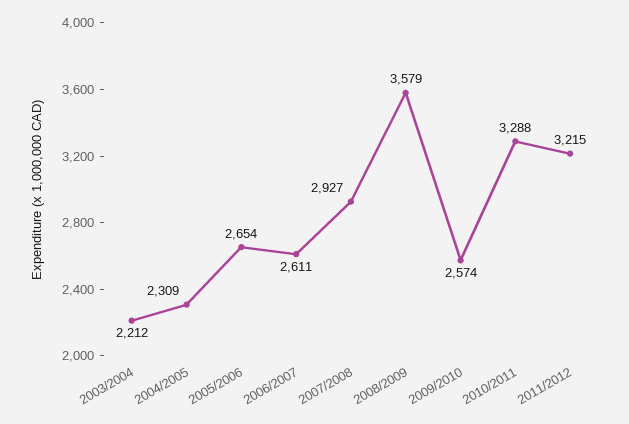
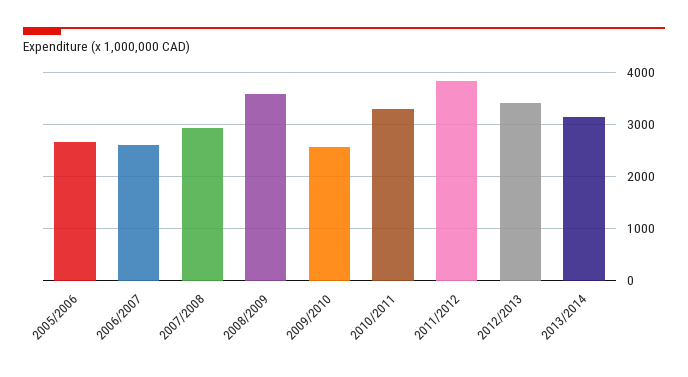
2003/2004: 2212 -> none
2004/2005: 2309 -> none
2011/2012: 3215 -> 3800
2012/2013: none -> 3400
2013/2014: none -> 3200

